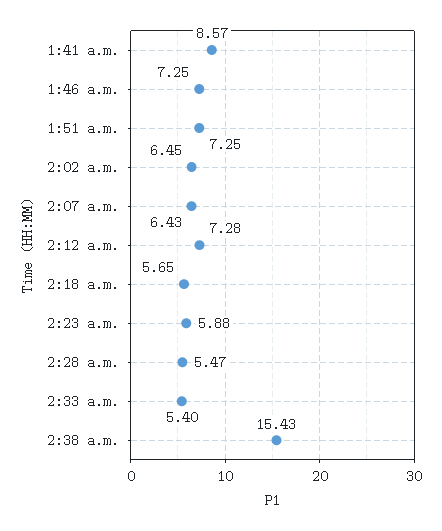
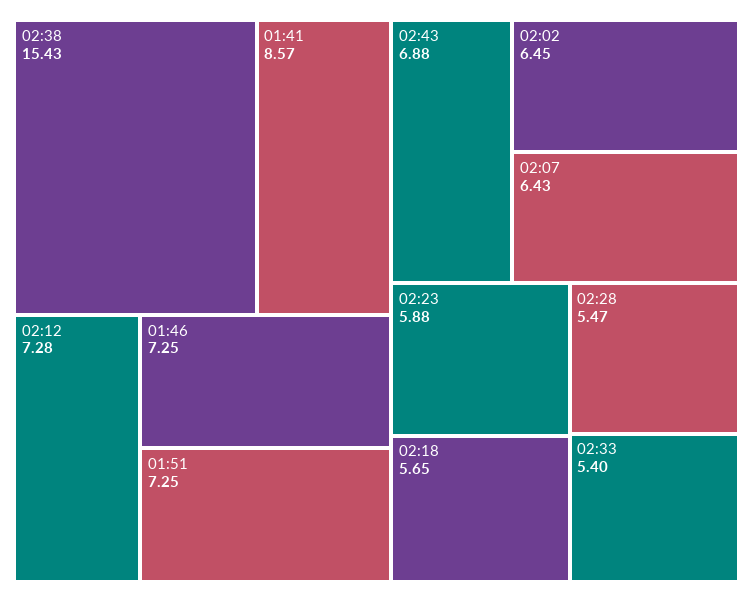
02:43: none -> 6.88

